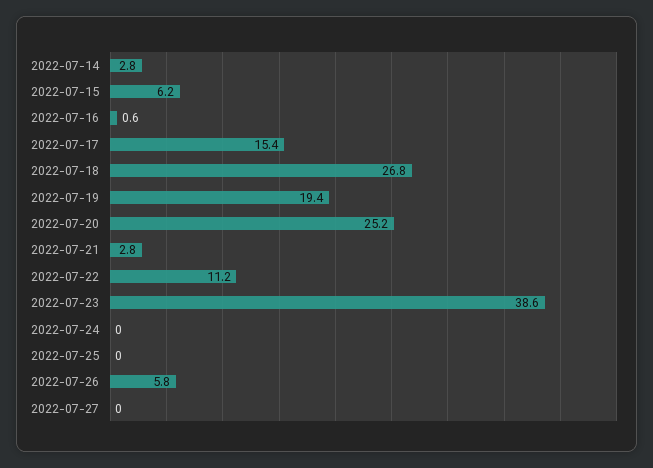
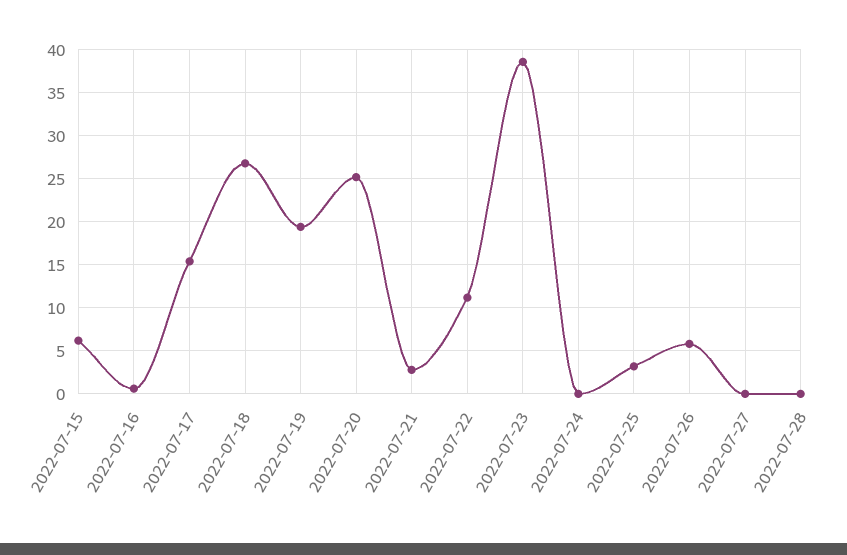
2022-07-14: 2.8 -> none
2022-07-25: 0 -> 3
2022-07-28: none -> 0

